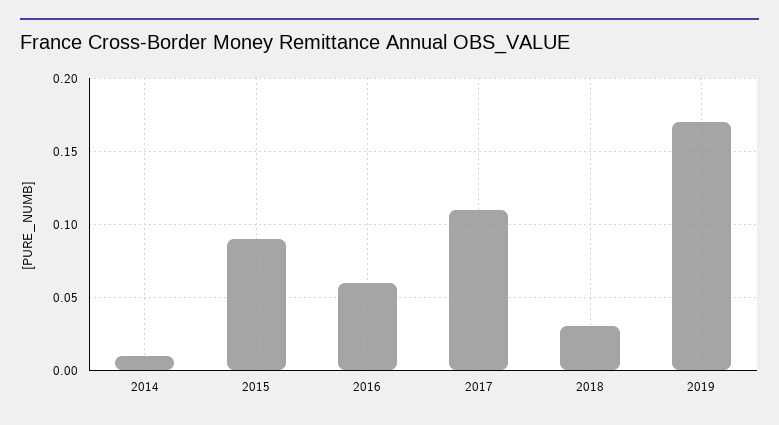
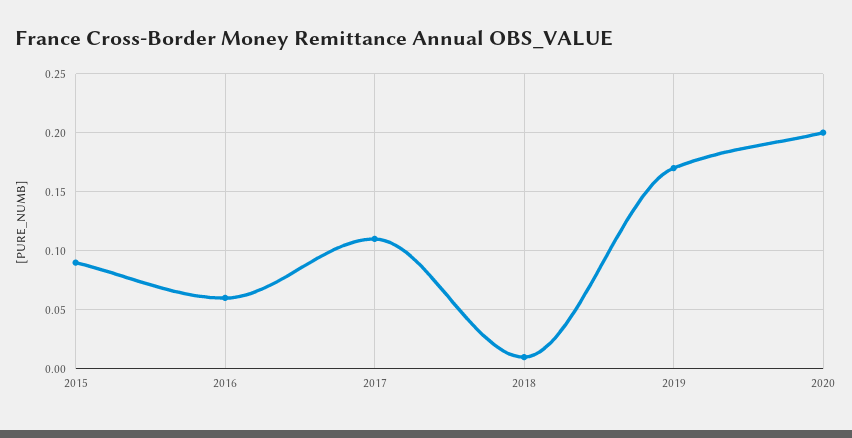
2014: 0.01 -> none
2018: 0.03 -> 0.01
2020: none -> 0.2

